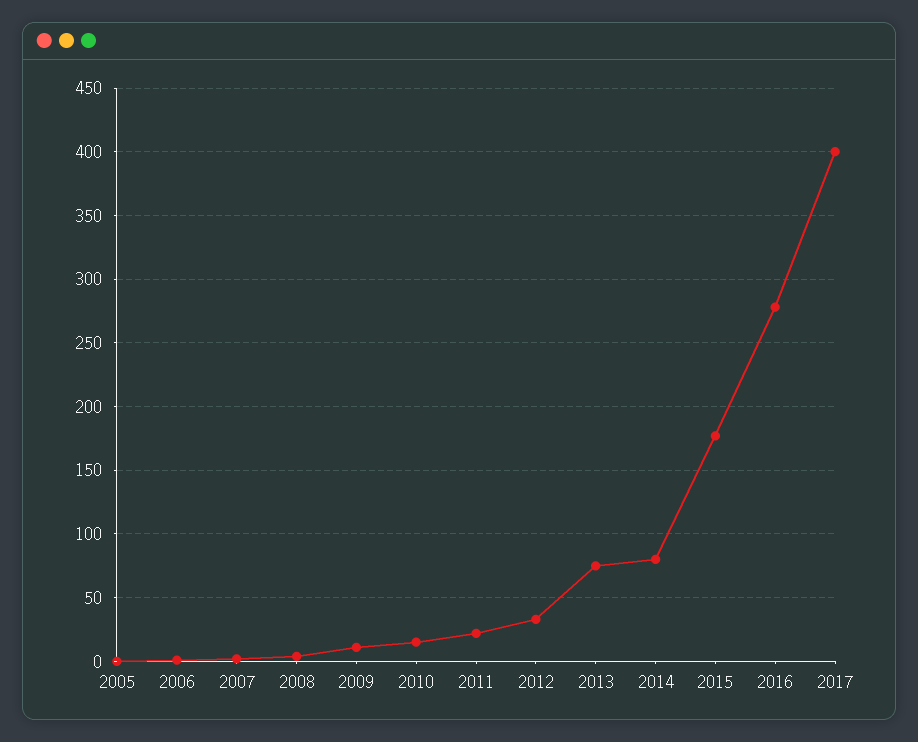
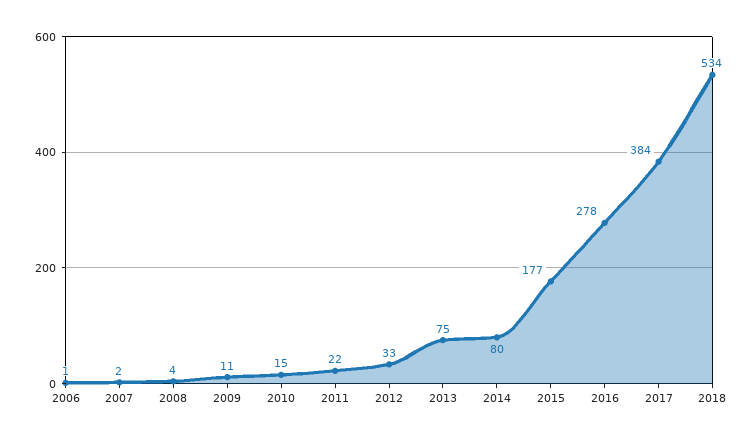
2005: 0 -> none
2017: 400 -> 384
2018: none -> 534

